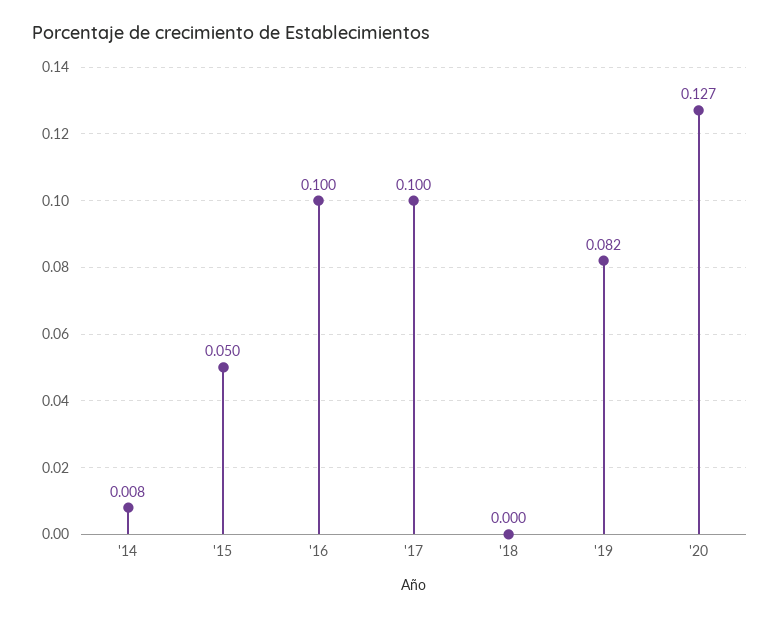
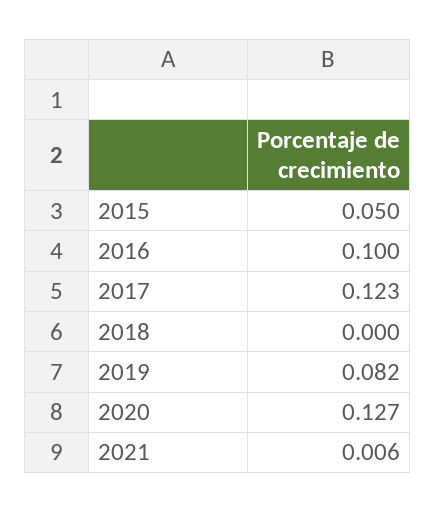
'14: 0.008 -> none
'17: 0.1 -> 0.123
2021: none -> 0.006

